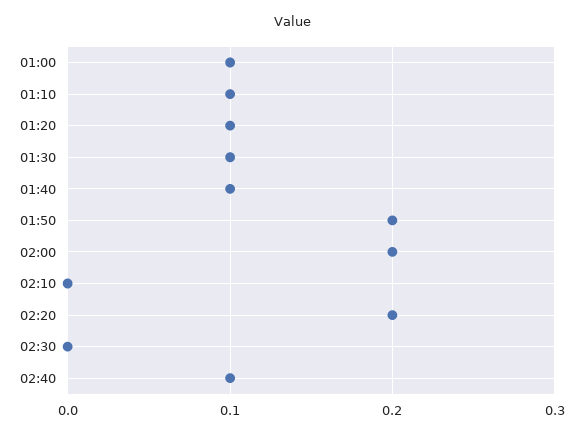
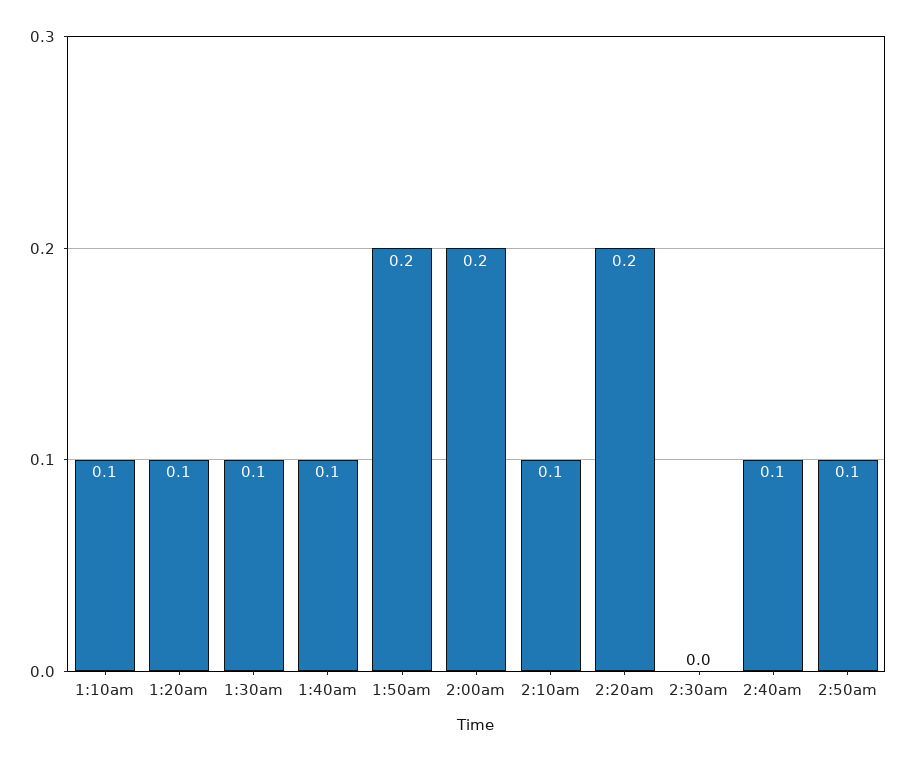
01:00: 0.1 -> none
02:10: 0 -> 0.1
2:50am: none -> 0.1

